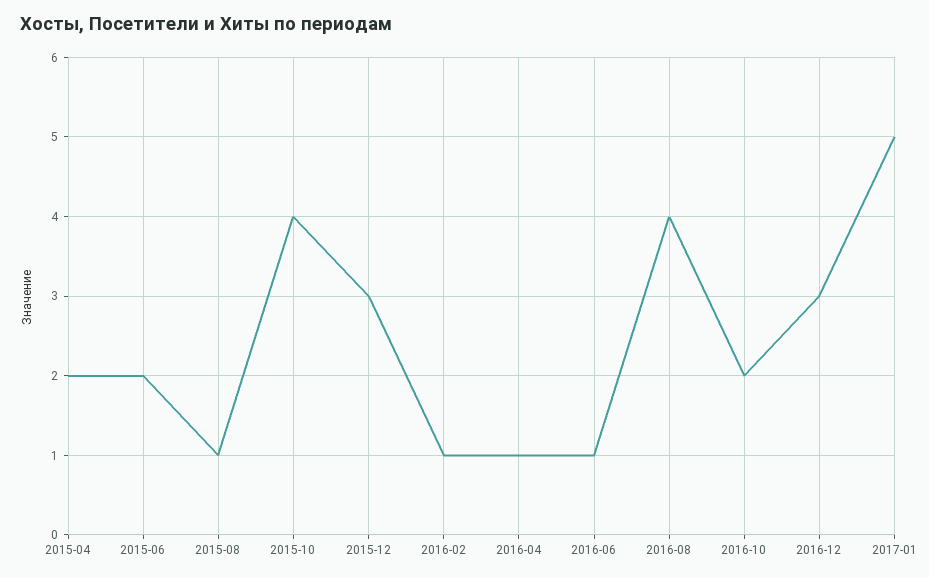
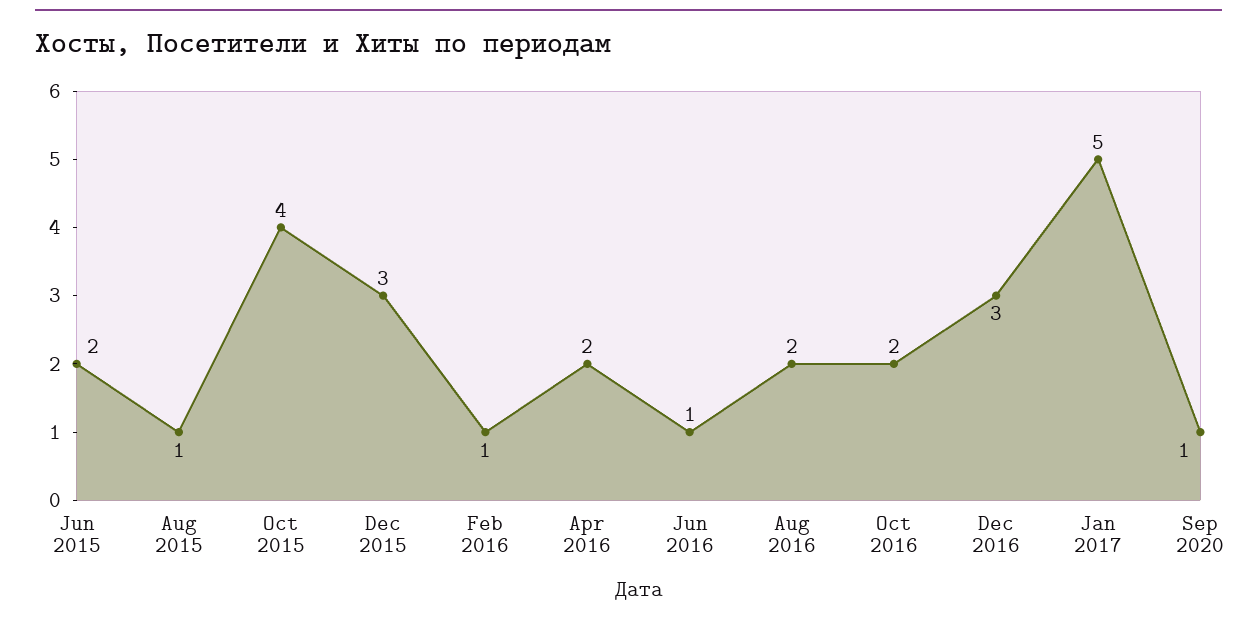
2015-04: 2 -> none
2016-04: 1 -> 2
2016-08: 4 -> 2
Sep 2020: none -> 1

